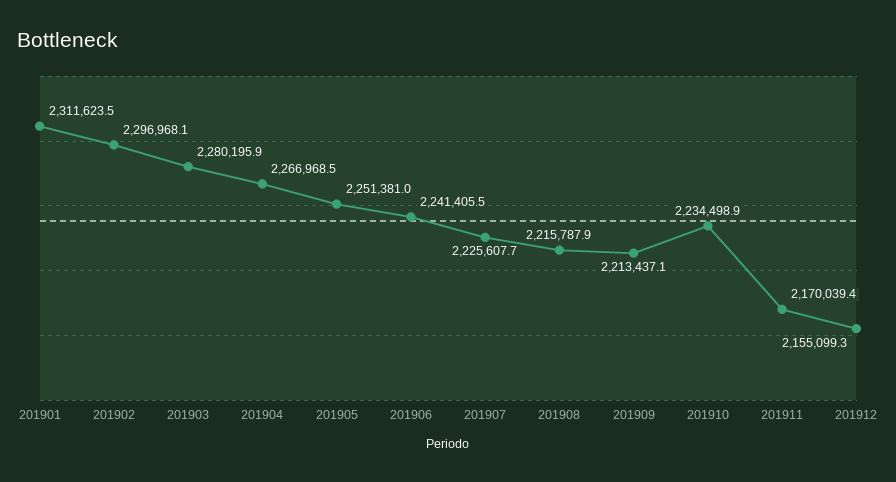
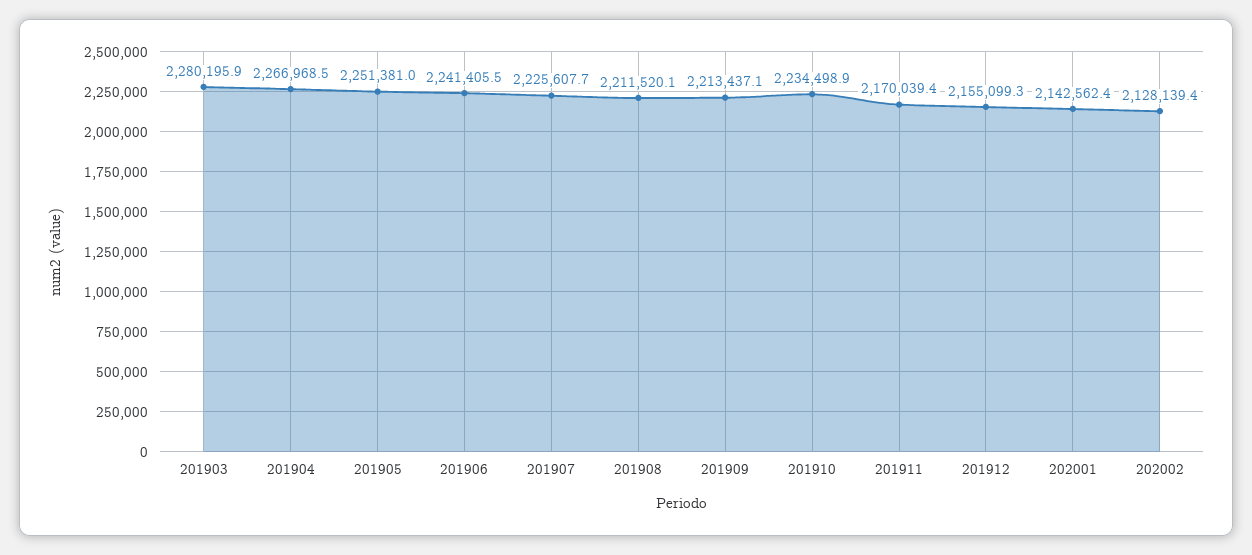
201901: 2311623.5 -> none
201902: 2296968.1 -> none
201908: 2215787.9 -> 2211520.1
202001: none -> 2142562.4
202002: none -> 2128139.4

